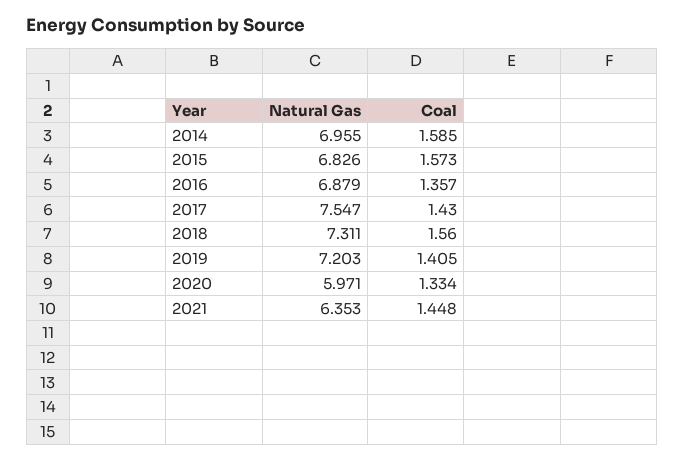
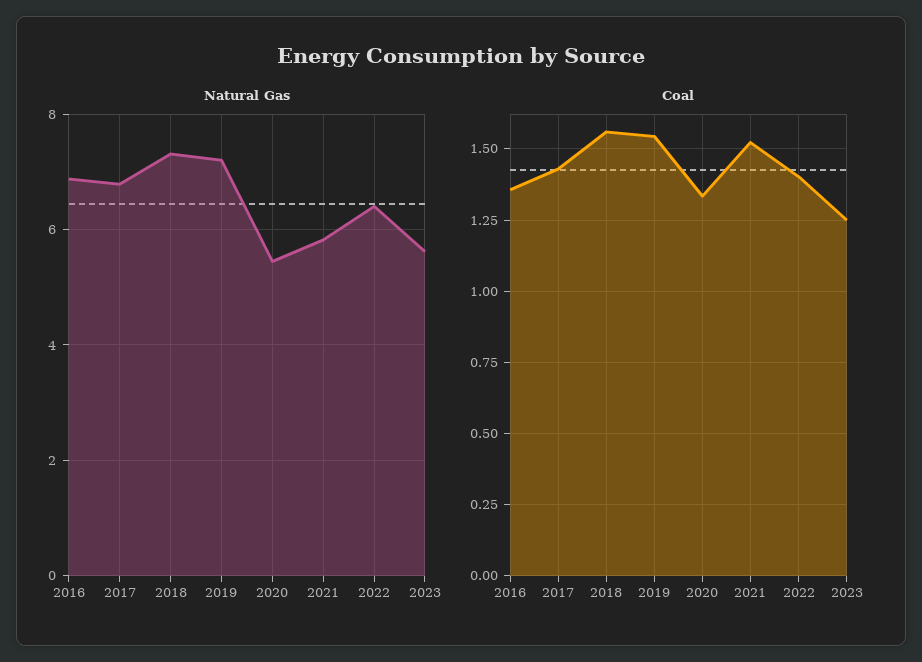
Natural Gas, 2014: 6.955 -> none
Coal, 2014: 1.585 -> none
Natural Gas, 2015: 6.826 -> none
Coal, 2015: 1.573 -> none
Natural Gas, 2017: 7.547 -> 6.8
Coal, 2019: 1.405 -> 1.55
Natural Gas, 2020: 5.971 -> 5.4
Natural Gas, 2021: 6.353 -> 5.8
Coal, 2021: 1.448 -> 1.525
Natural Gas, 2022: none -> 6.4
Natural Gas, 2023: none -> 5.6
Coal, 2022: none -> 1.4
Coal, 2023: none -> 1.25

